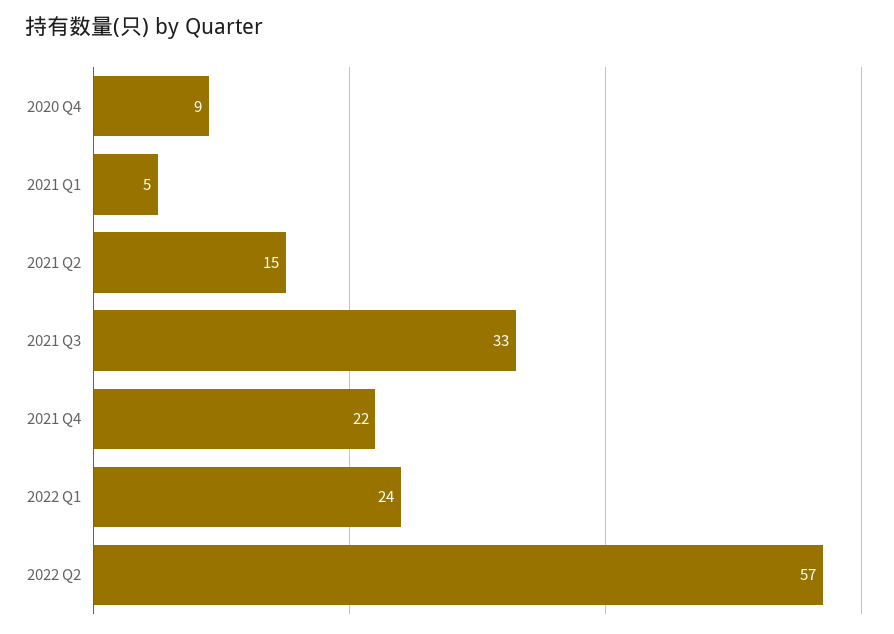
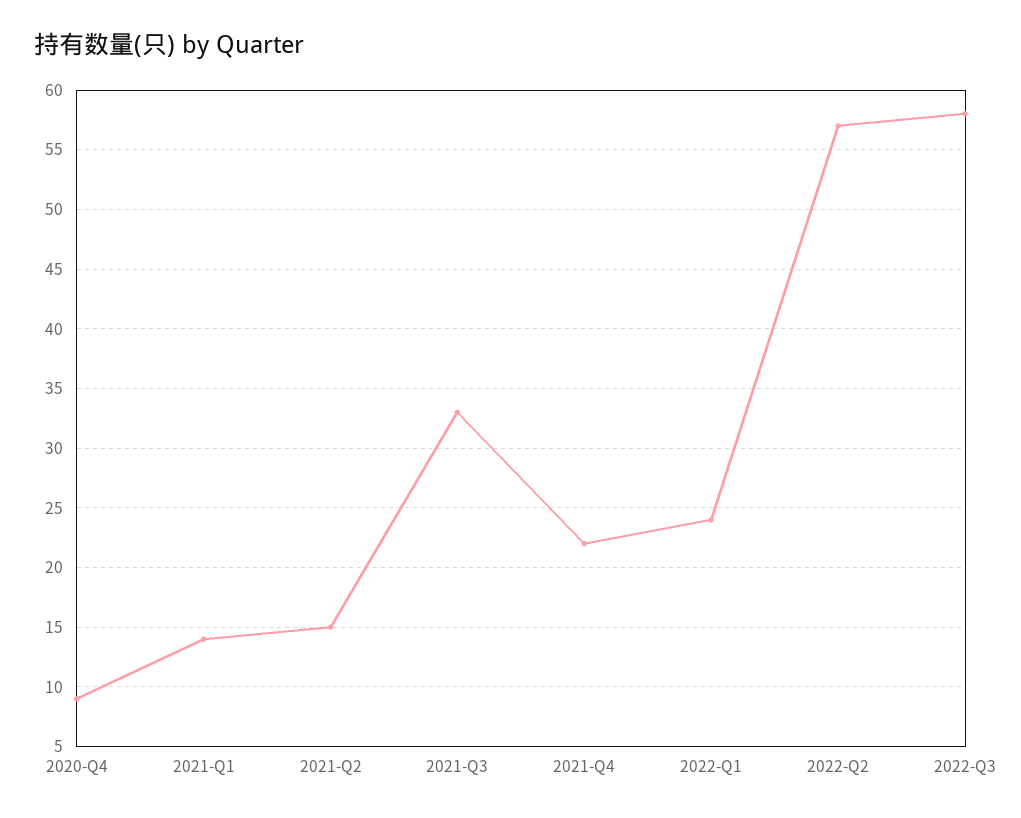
2021 Q1: 5 -> 14
2022-Q3: none -> 58

